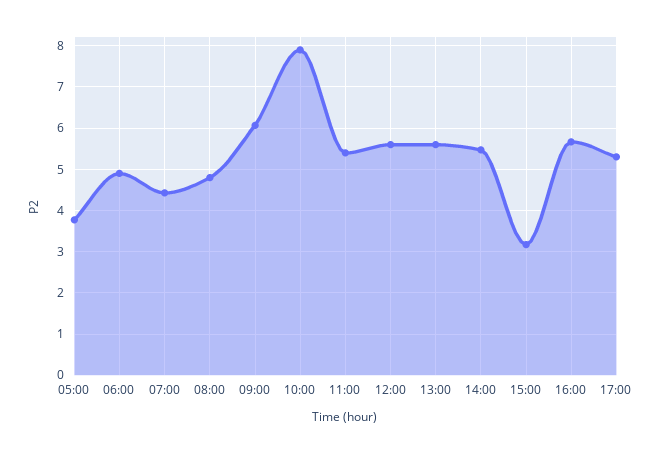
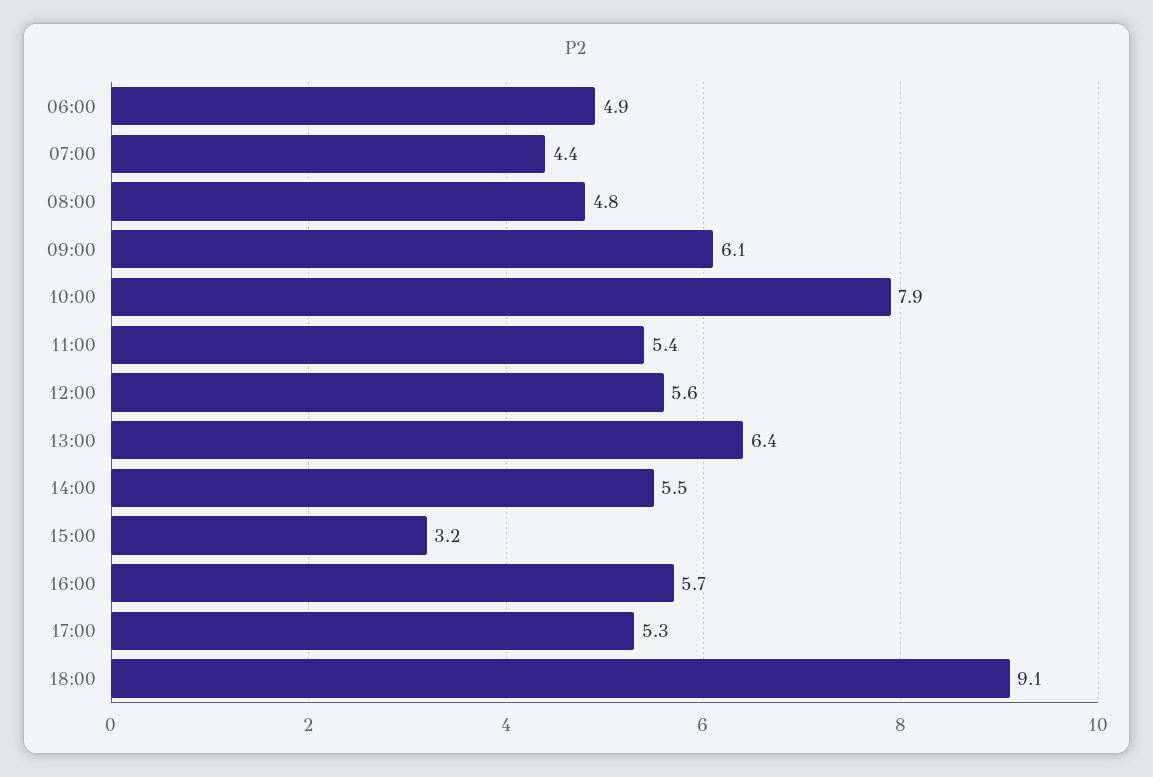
05:00: 3.8 -> none
13:00: 5.6 -> 6.4
18:00: none -> 9.1

